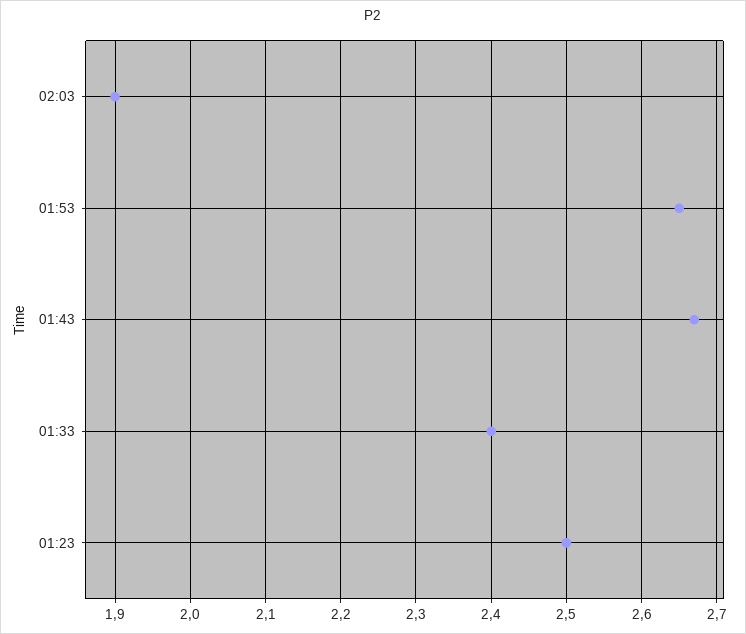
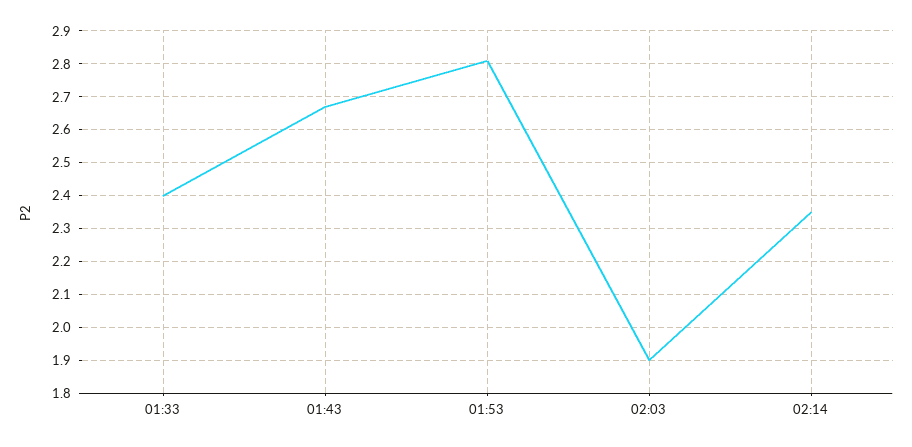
01:53: 2.65 -> 2.8
01:23: 2.5 -> none
02:14: none -> 2.35

